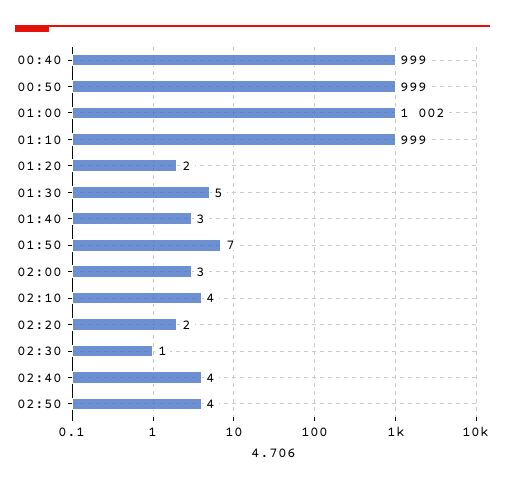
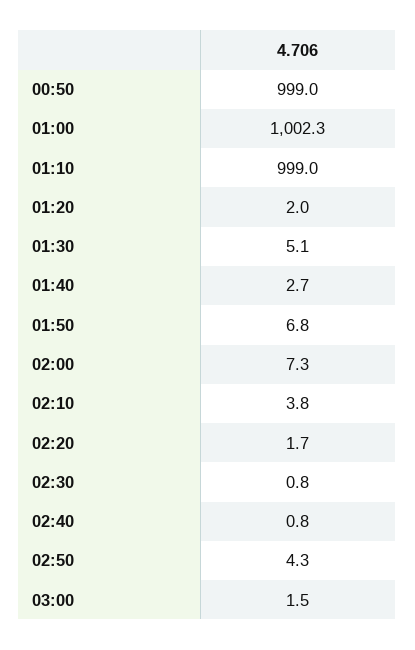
00:40: 999 -> none
02:00: 3 -> 7.3
02:40: 4 -> 0.8
03:00: none -> 1.5

